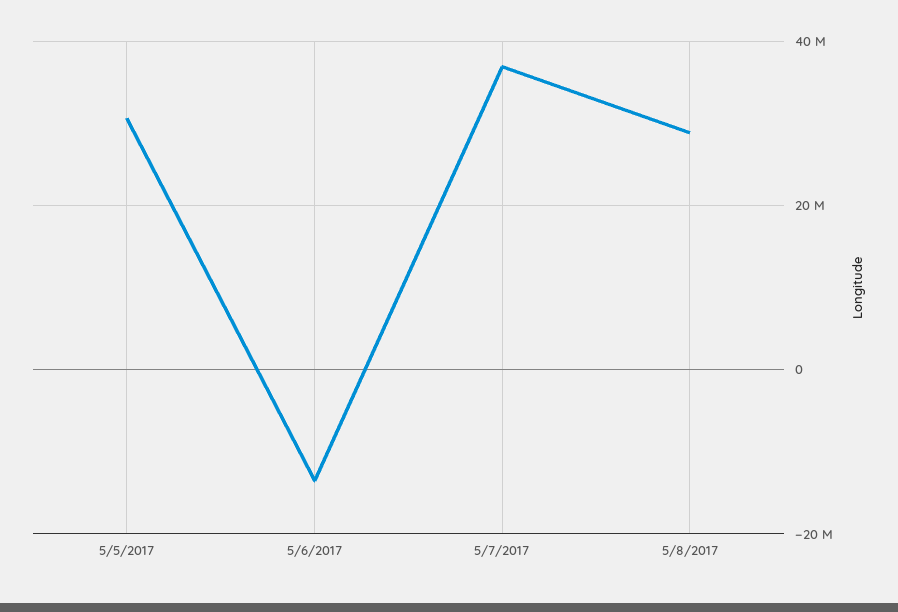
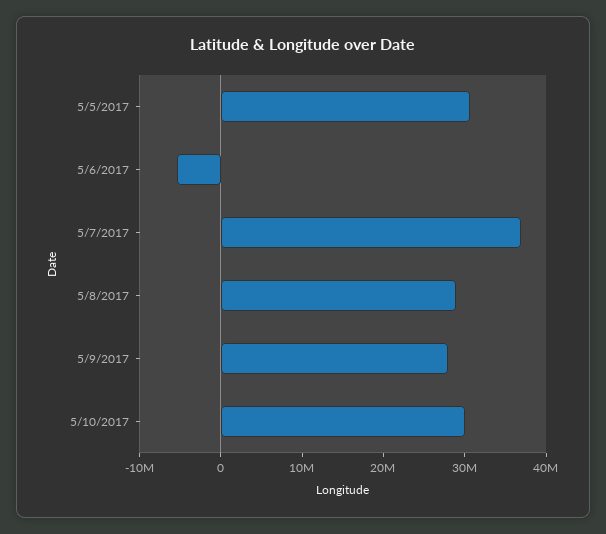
5/6/2017: -14000000 -> -6000000
5/9/2017: none -> 28000000
5/10/2017: none -> 30000000

